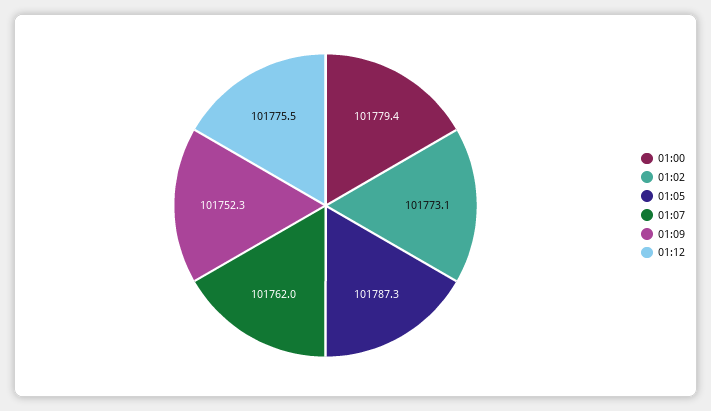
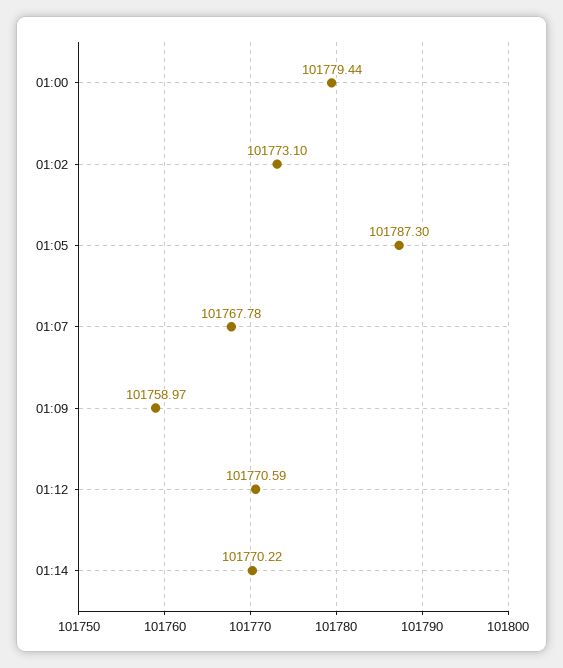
01:07: 101762 -> 101767.78
01:09: 101752.3 -> 101758.97
01:12: 101775.5 -> 101770.59
01:14: none -> 101770.22

